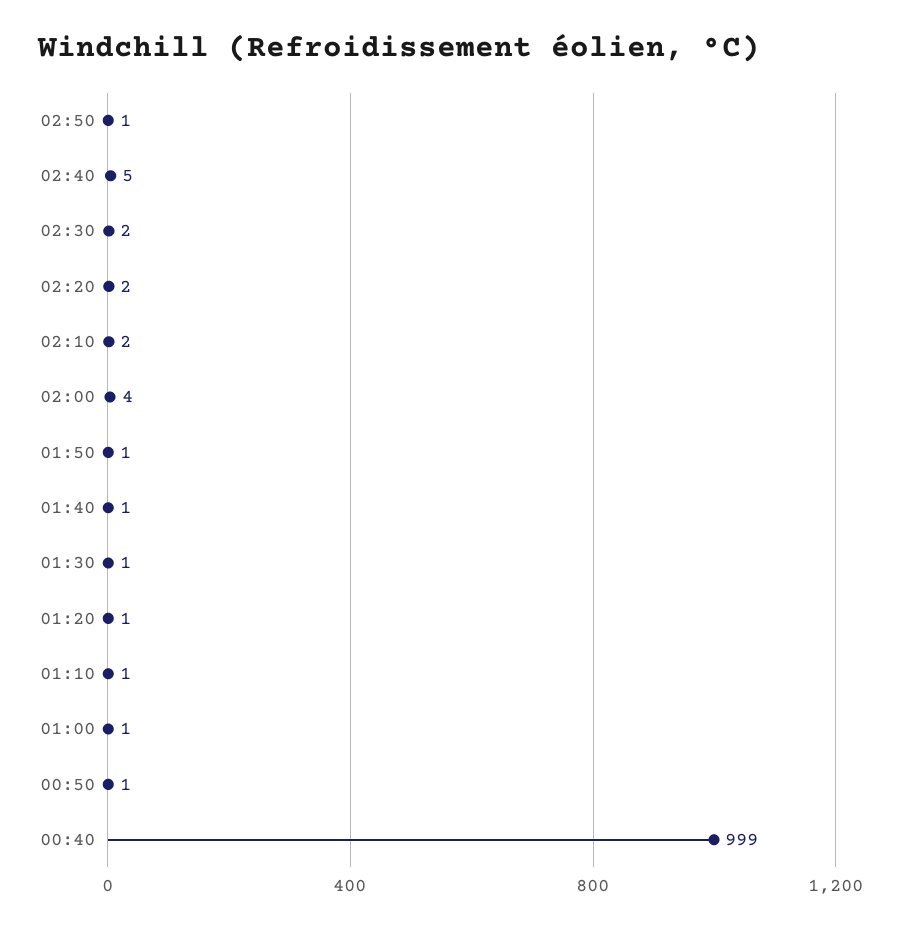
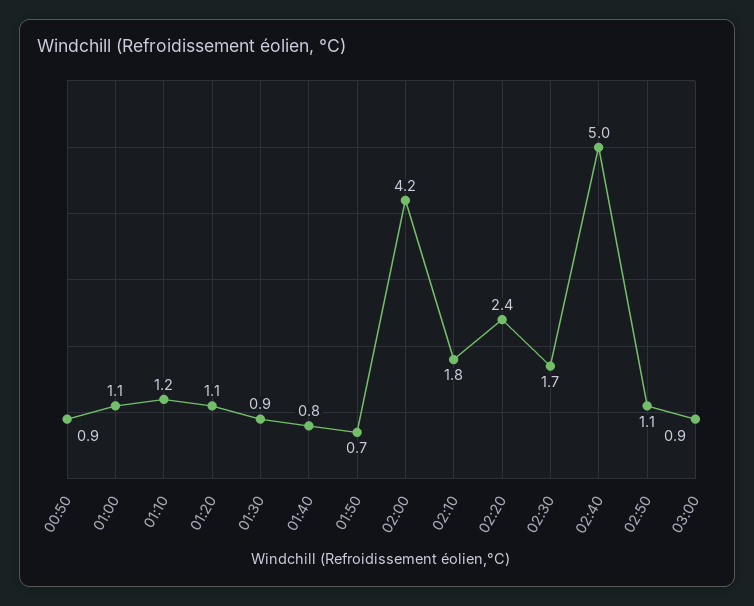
00:40: 999 -> none
03:00: none -> 0.9

